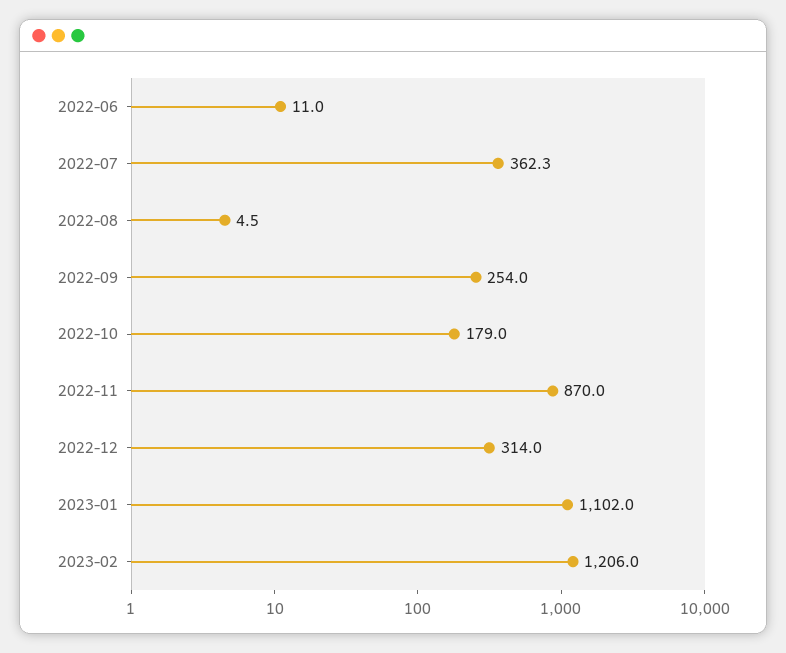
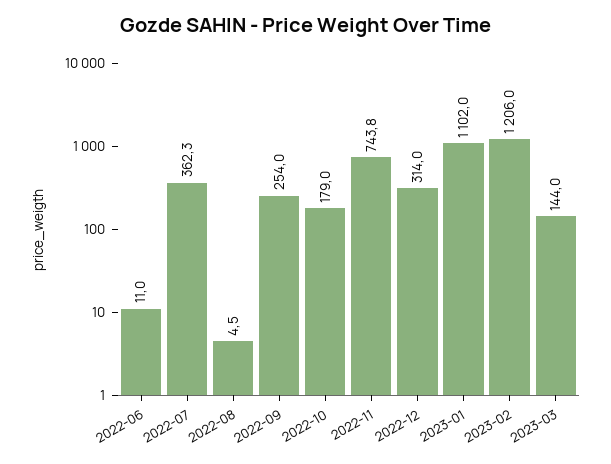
2022-11: 870 -> 743.8
2023-03: none -> 144

